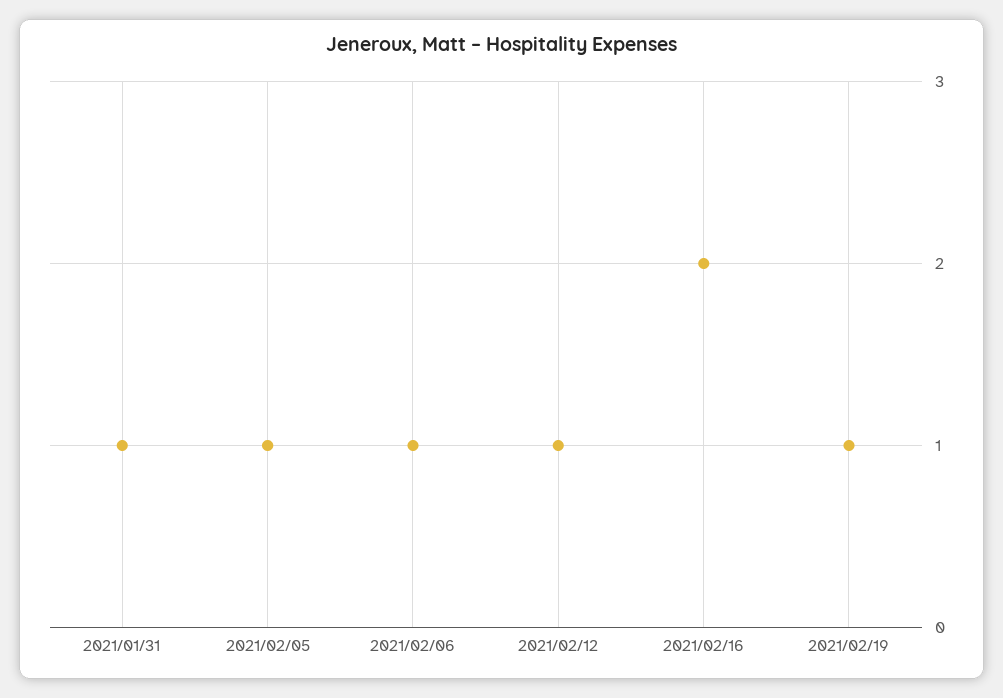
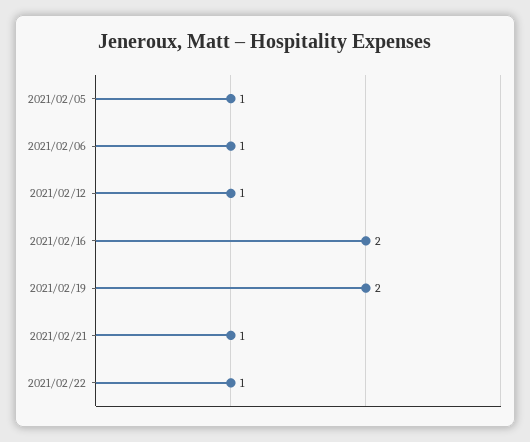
2021/01/31: 1 -> none
2021/02/19: 1 -> 2
2021/02/21: none -> 1
2021/02/22: none -> 1

